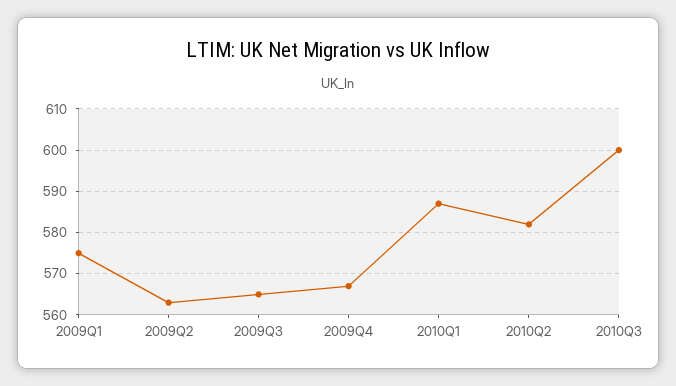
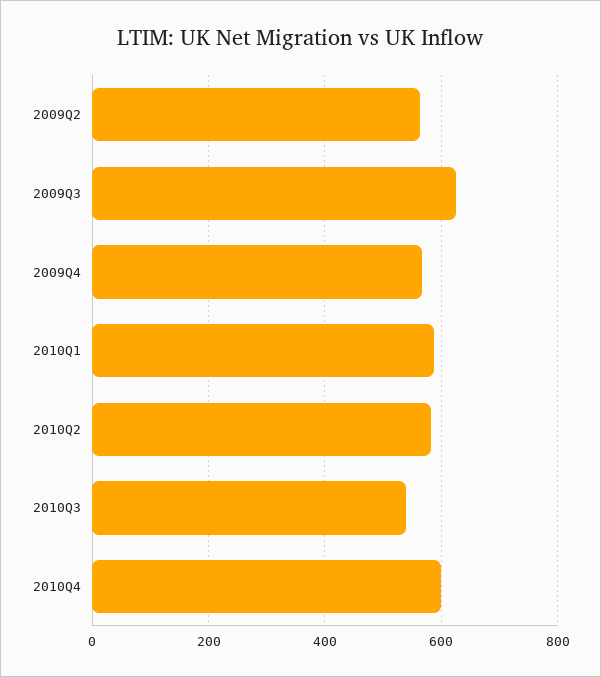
2009Q1: 575 -> none
2009Q3: 565 -> 620
2010Q3: 600 -> 540
2010Q4: none -> 600

